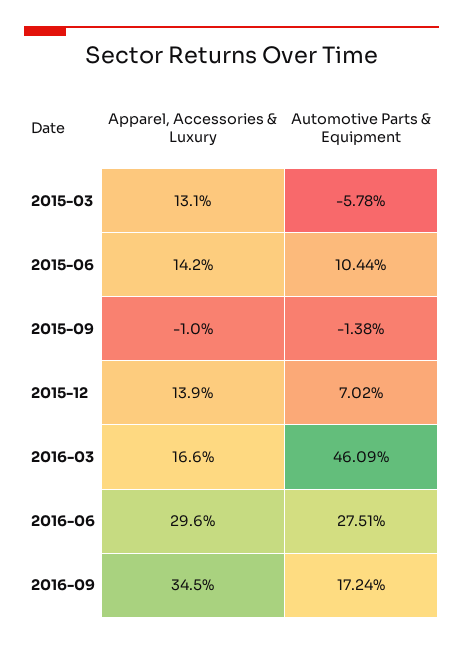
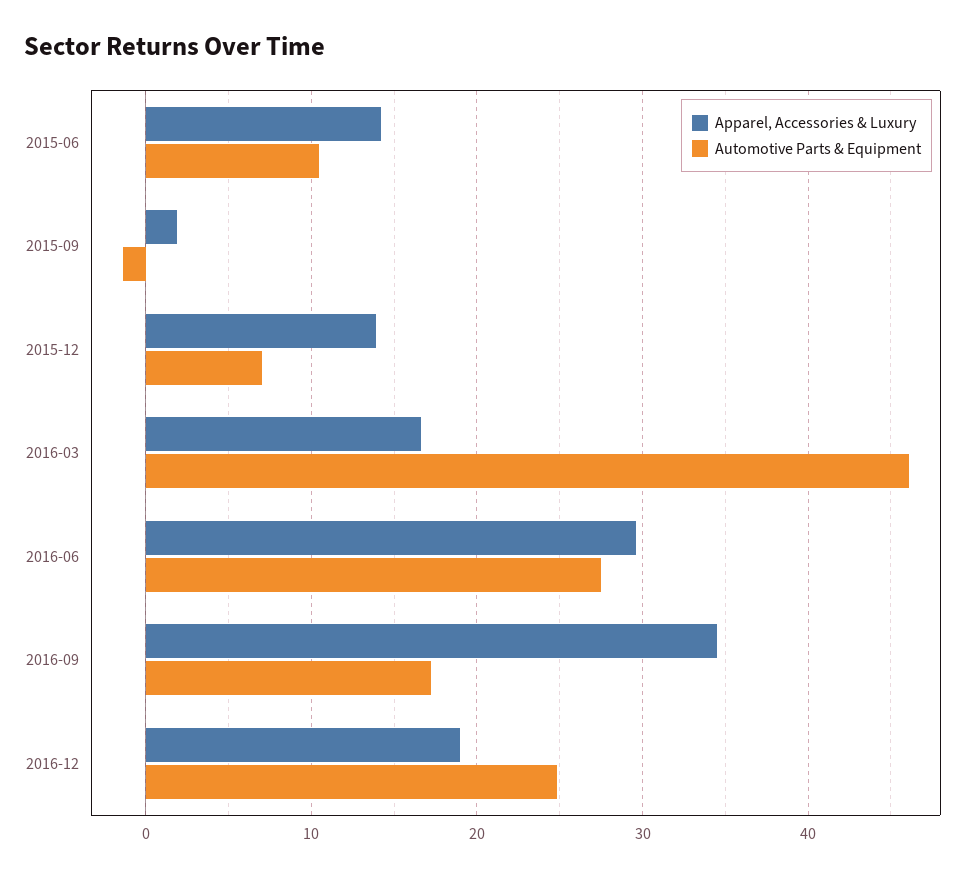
Apparel, Accessories & Luxury, 2015-03: 13.1 -> none
Automotive Parts & Equipment, 2015-03: -5.78 -> none
Apparel, Accessories & Luxury, 2015-09: -1 -> 2
Apparel, Accessories & Luxury, 2016-12: none -> 19
Automotive Parts & Equipment, 2016-12: none -> 25

